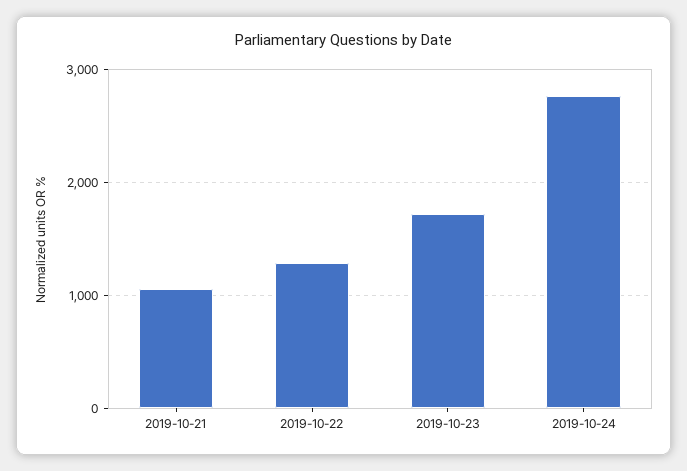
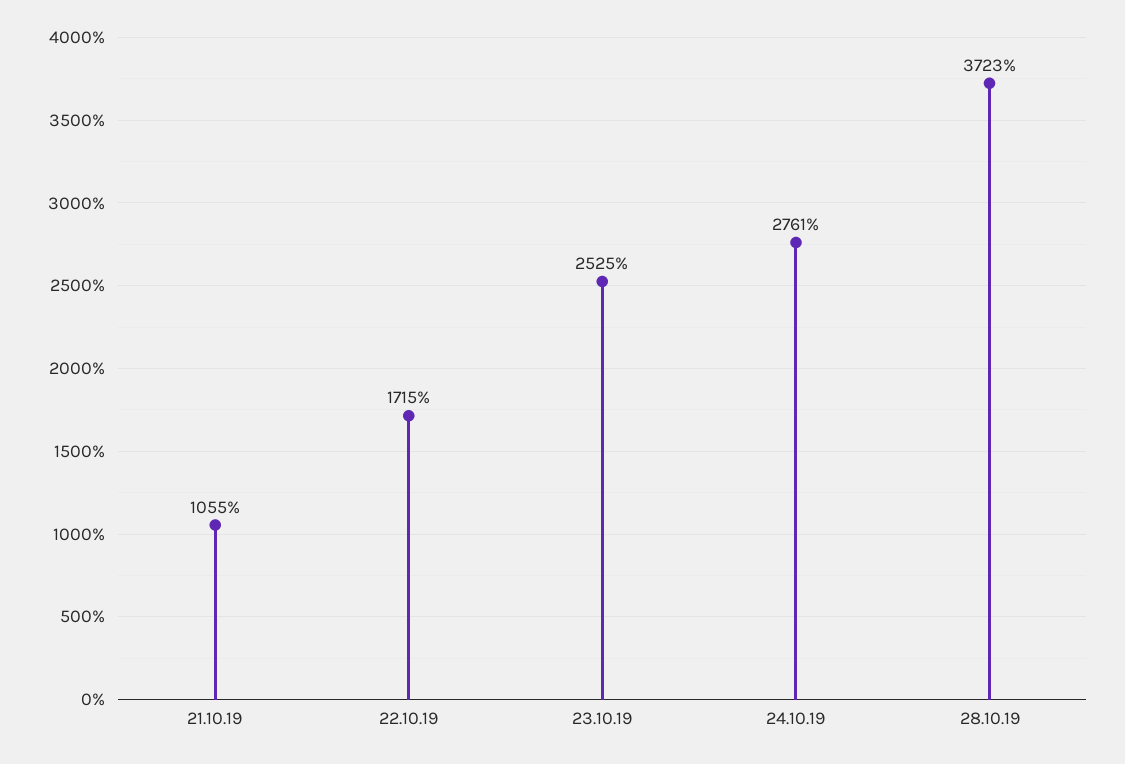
2019-10-22: 1300 -> 1715
2019-10-23: 1700 -> 2525
28.10.19: none -> 3723

